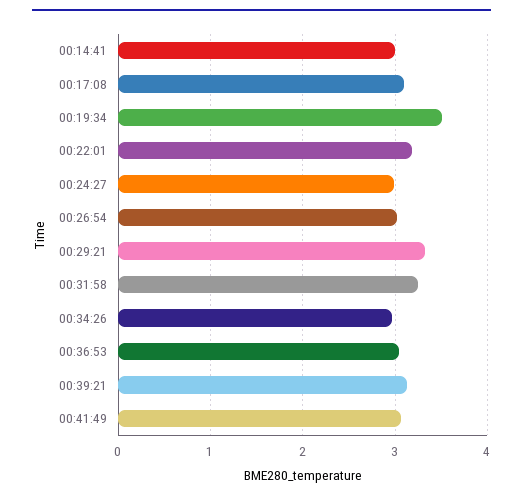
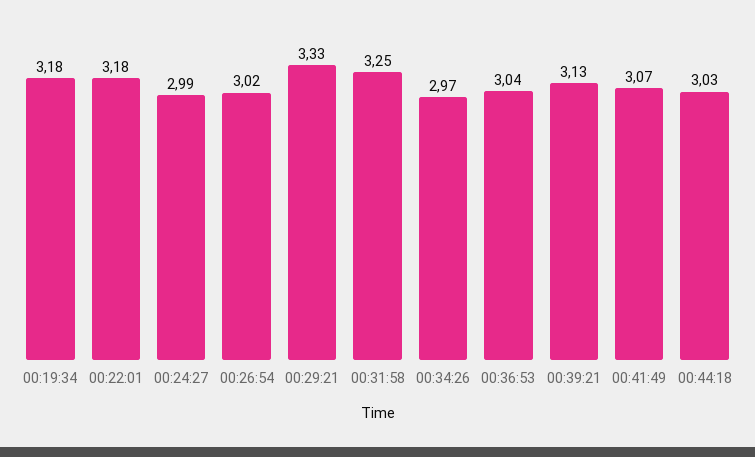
00:14:41: 3 -> none
00:17:08: 3.1 -> none
00:19:34: 3.5 -> 3.18
00:44:18: none -> 3.03

